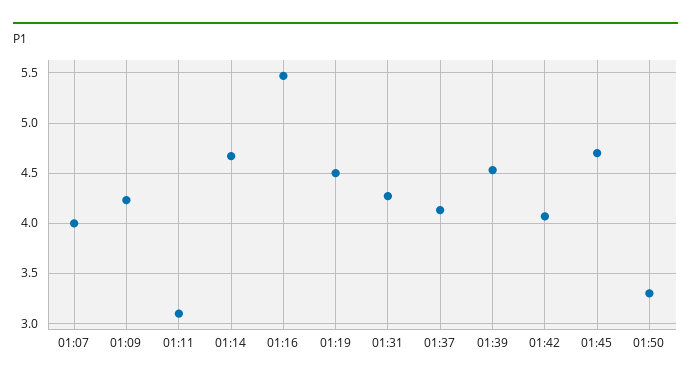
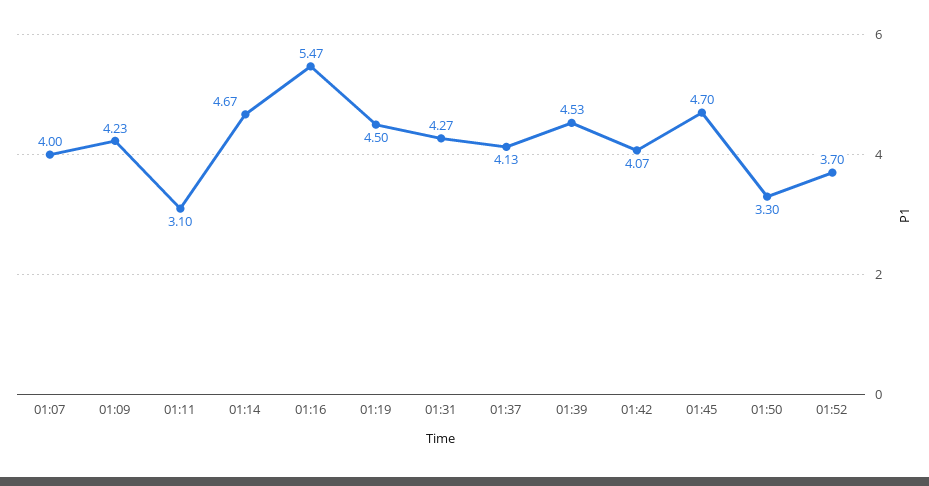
01:52: none -> 3.7

